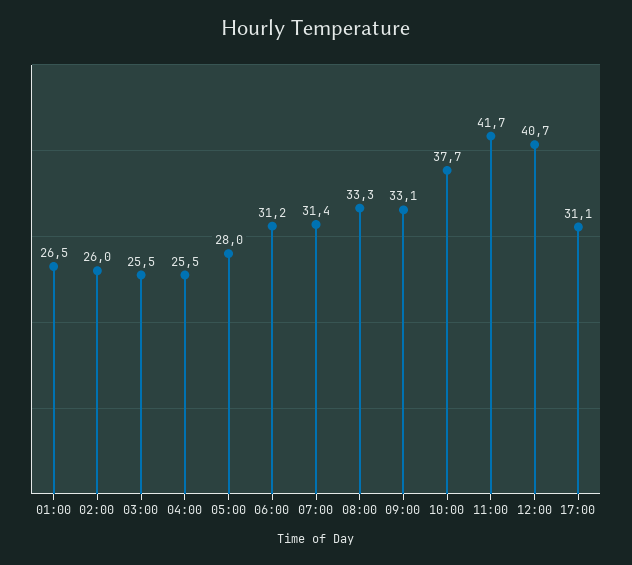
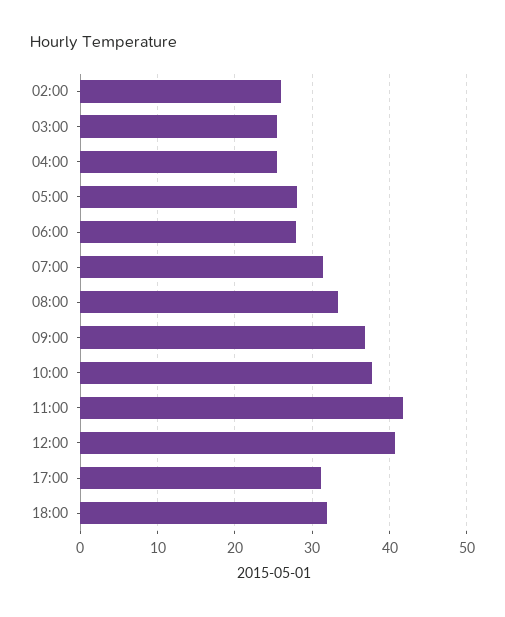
01:00: 26.5 -> none
06:00: 31.2 -> 28
09:00: 33.1 -> 37
18:00: none -> 32

